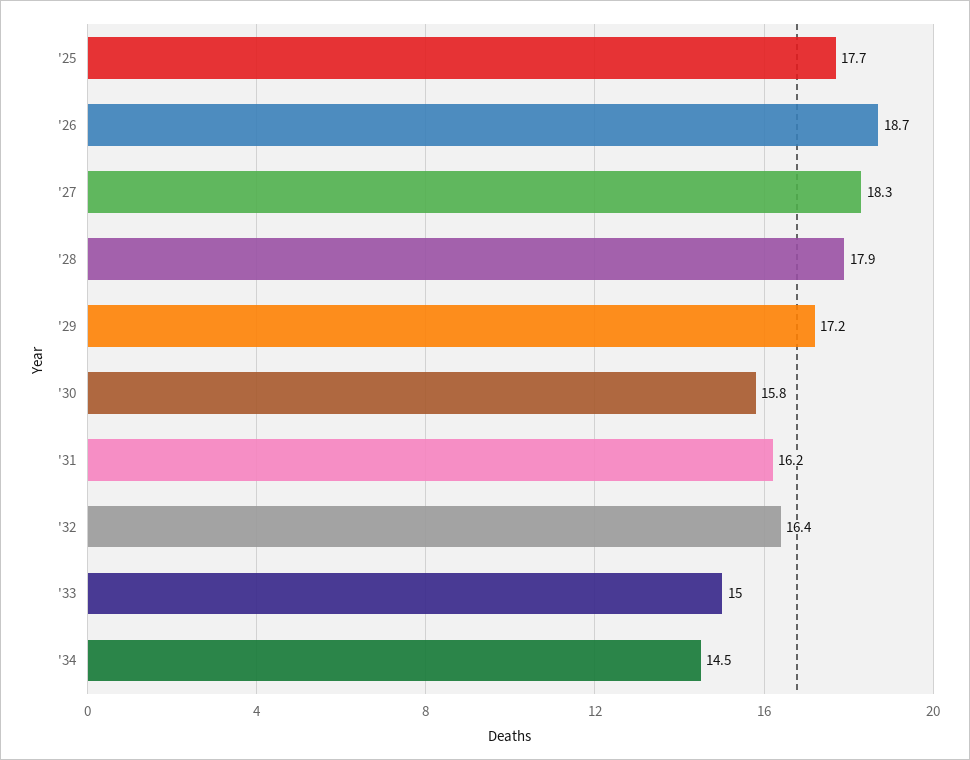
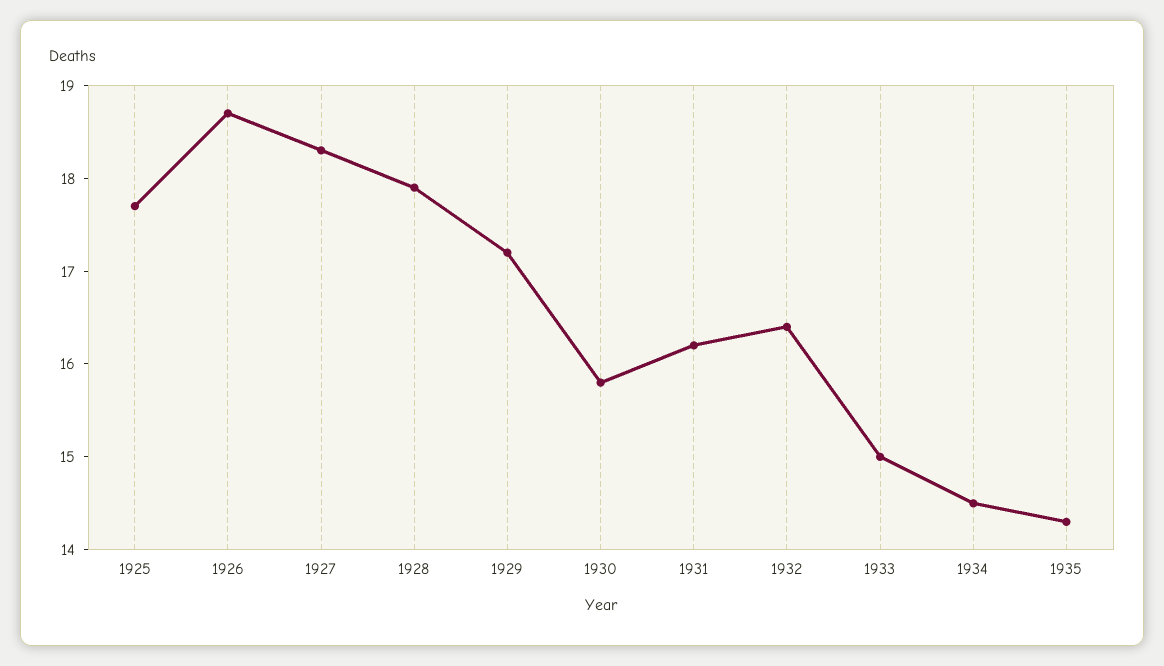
1935: none -> 14.3

